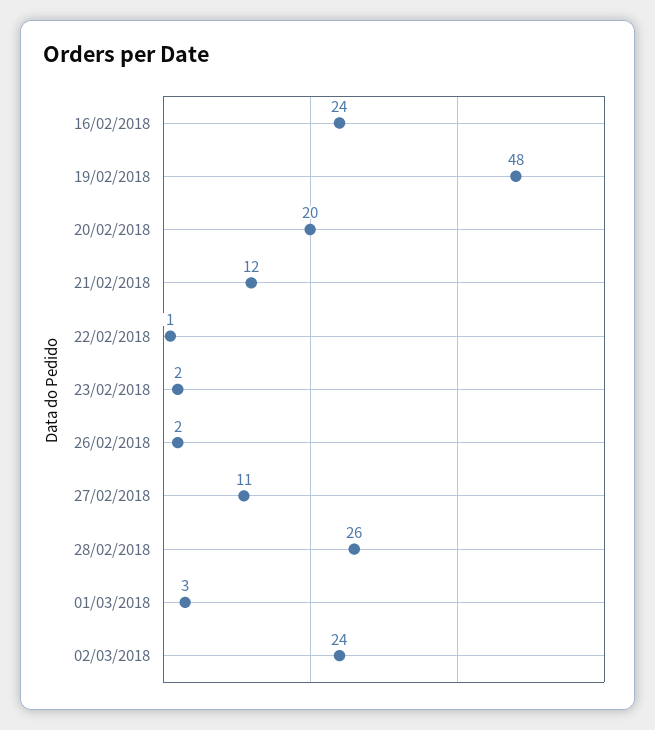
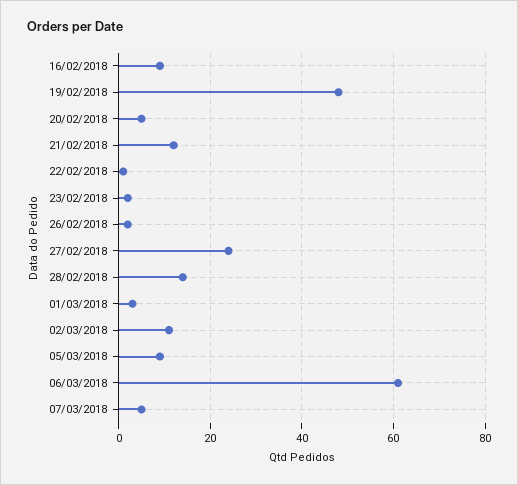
16/02/2018: 24 -> 10
20/02/2018: 20 -> 5
27/02/2018: 11 -> 25
28/02/2018: 26 -> 15
02/03/2018: 24 -> 10
05/03/2018: none -> 10
06/03/2018: none -> 60
07/03/2018: none -> 5

